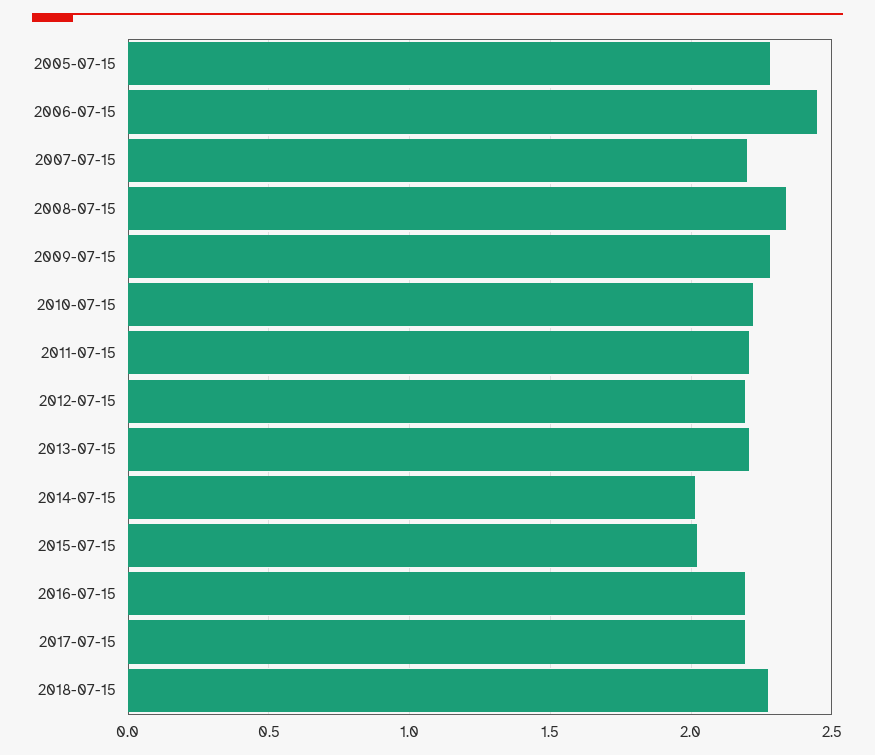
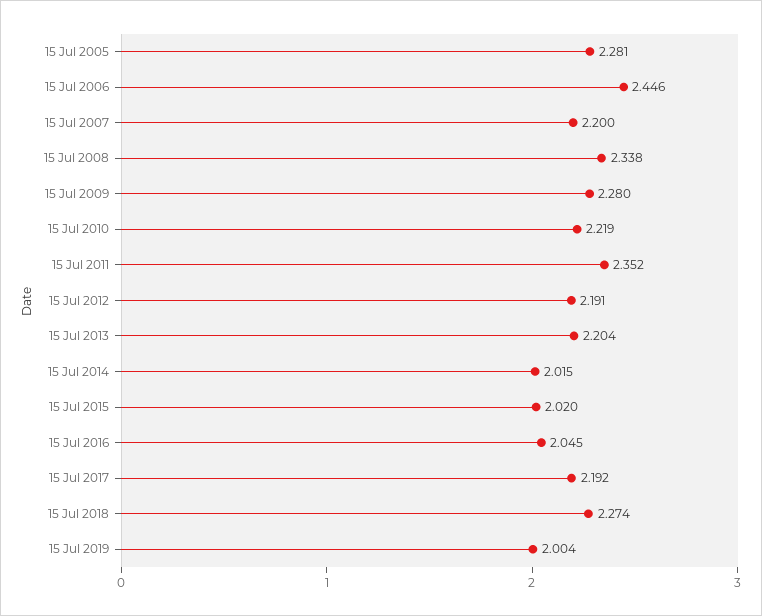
2011-07-15: 2.2 -> 2.352
2016-07-15: 2.2 -> 2.045
15 Jul 2019: none -> 2.004

